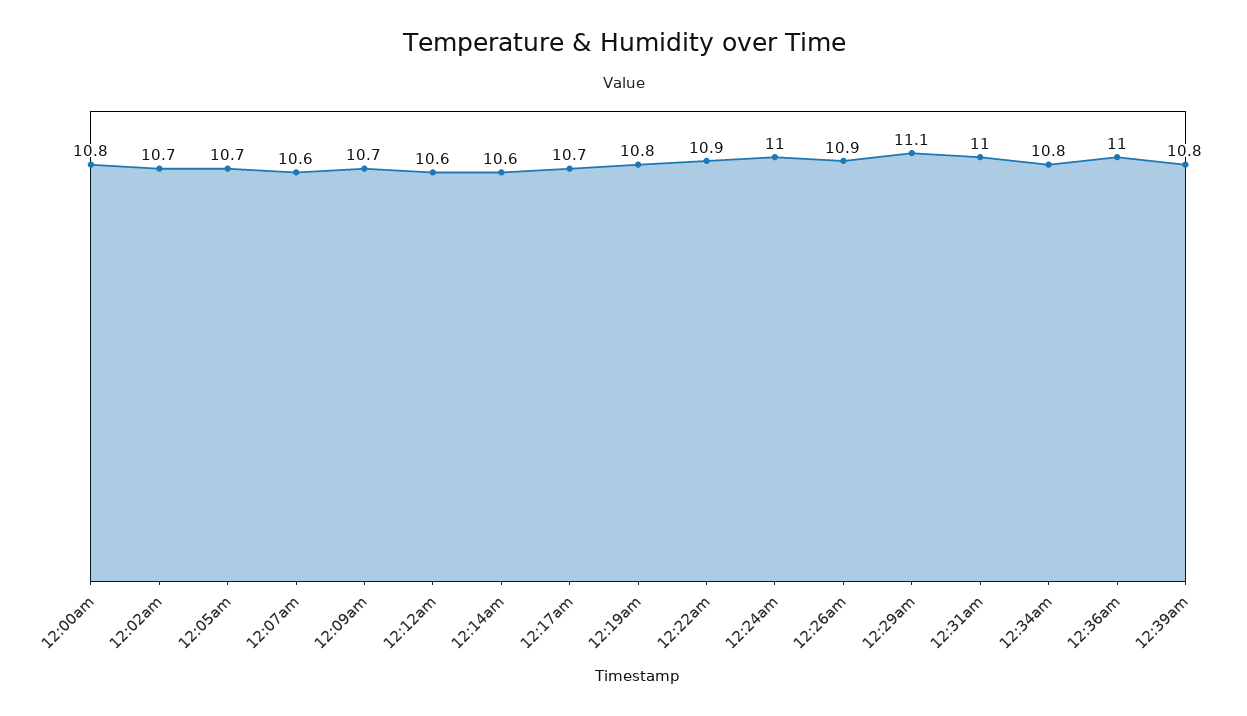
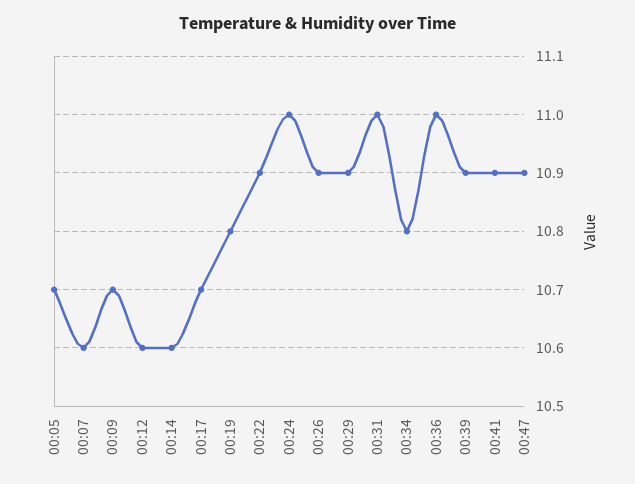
12:00am: 10.8 -> none
12:02am: 10.7 -> none
12:29am: 11.1 -> 10.9
12:39am: 10.8 -> 10.9
00:41: none -> 10.9
00:47: none -> 10.9

